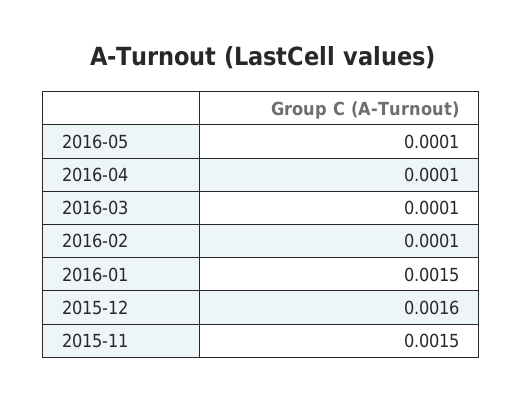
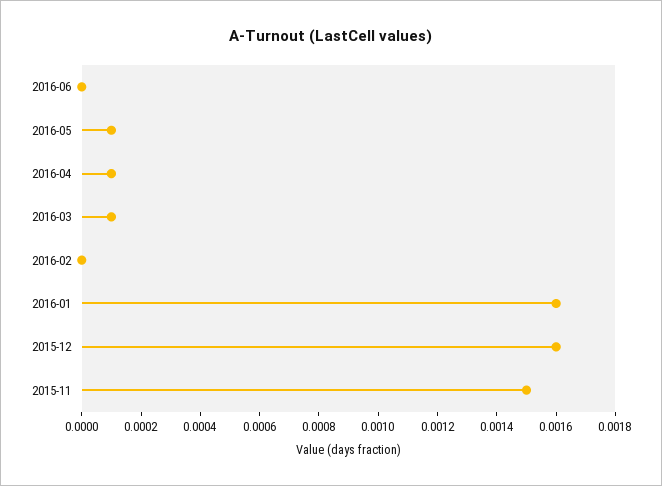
2016-02: 0.0001 -> 0
2016-01: 0.0015 -> 0.0016
2016-06: none -> 0

